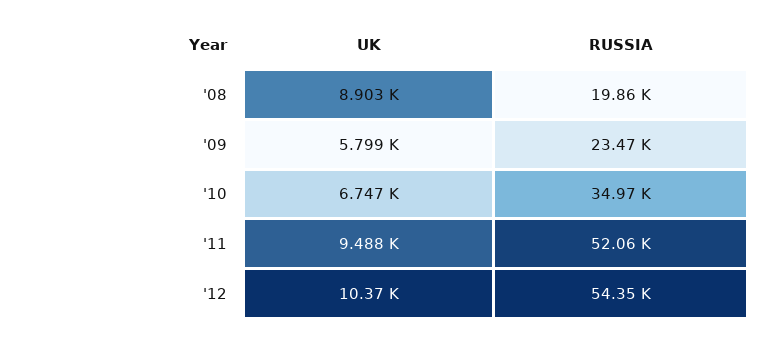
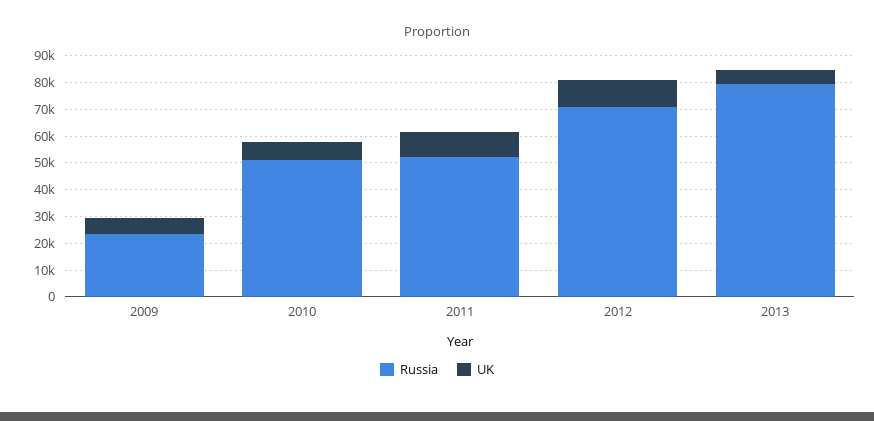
UK, '08: 8903 -> none
RUSSIA, '08: 19860 -> none
RUSSIA, '10: 34970 -> 50000
RUSSIA, '12: 54350 -> 70000
RUSSIA, 2013: none -> 80000
UK, 2013: none -> 5000

